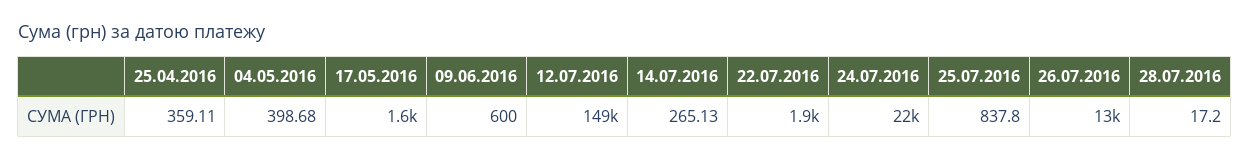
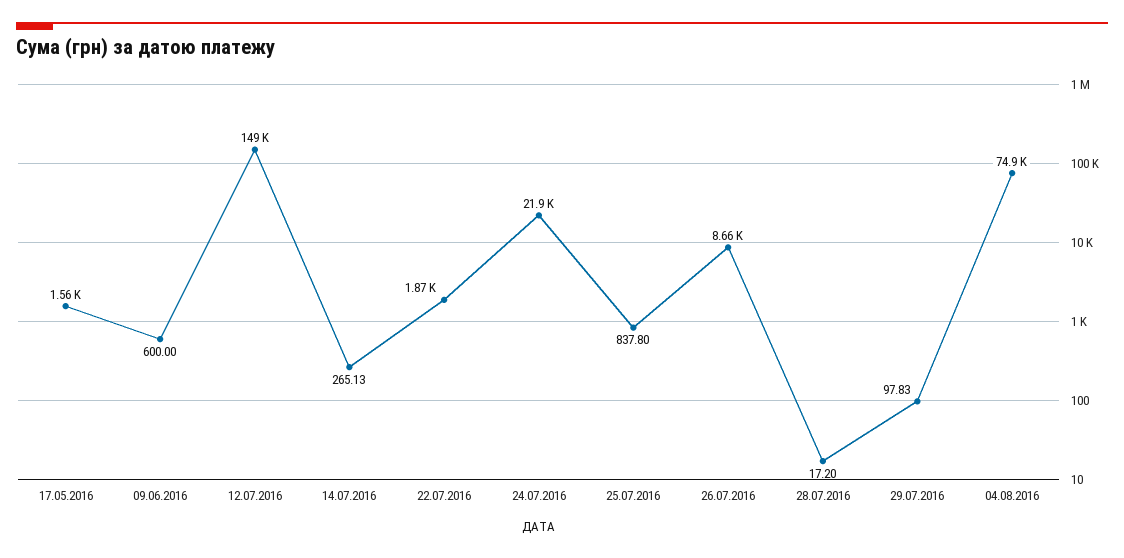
25.04.2016: 359.11 -> none
04.05.2016: 398.68 -> none
26.07.2016: 13000 -> 8660
29.07.2016: none -> 97.83
04.08.2016: none -> 74900

